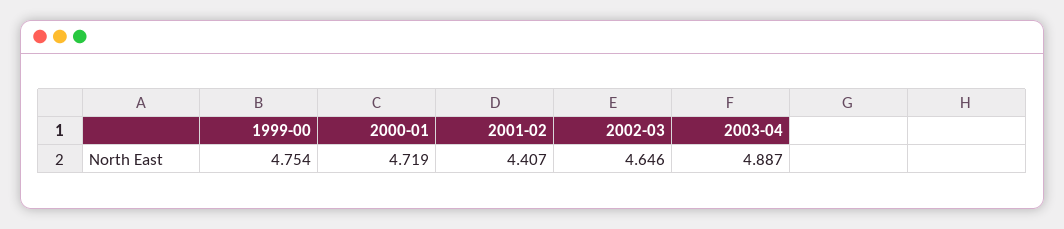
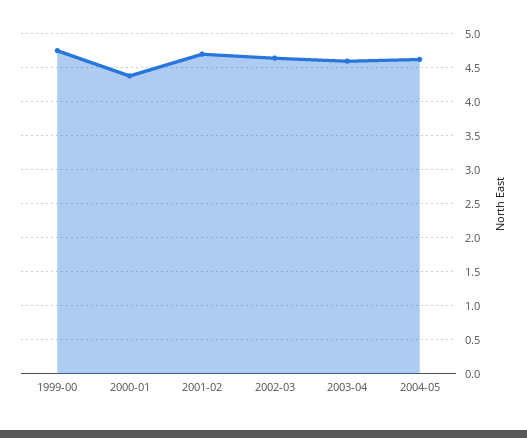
2000-01: 4.719 -> 4.4
2001-02: 4.407 -> 4.7
2003-04: 4.887 -> 4.6
2004-05: none -> 4.6

